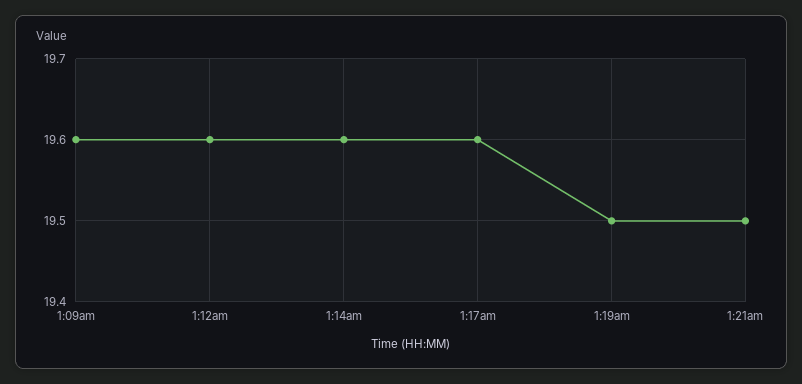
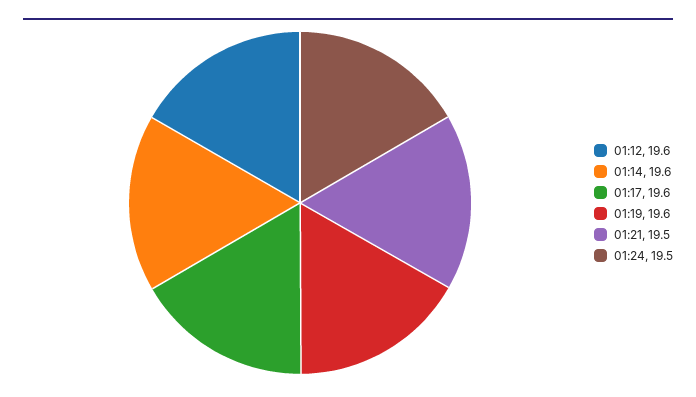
1:09am: 19.6 -> none
1:19am: 19.5 -> 19.6
01:24: none -> 19.5

